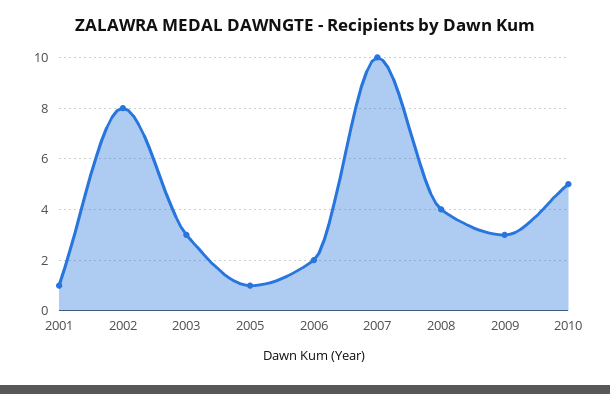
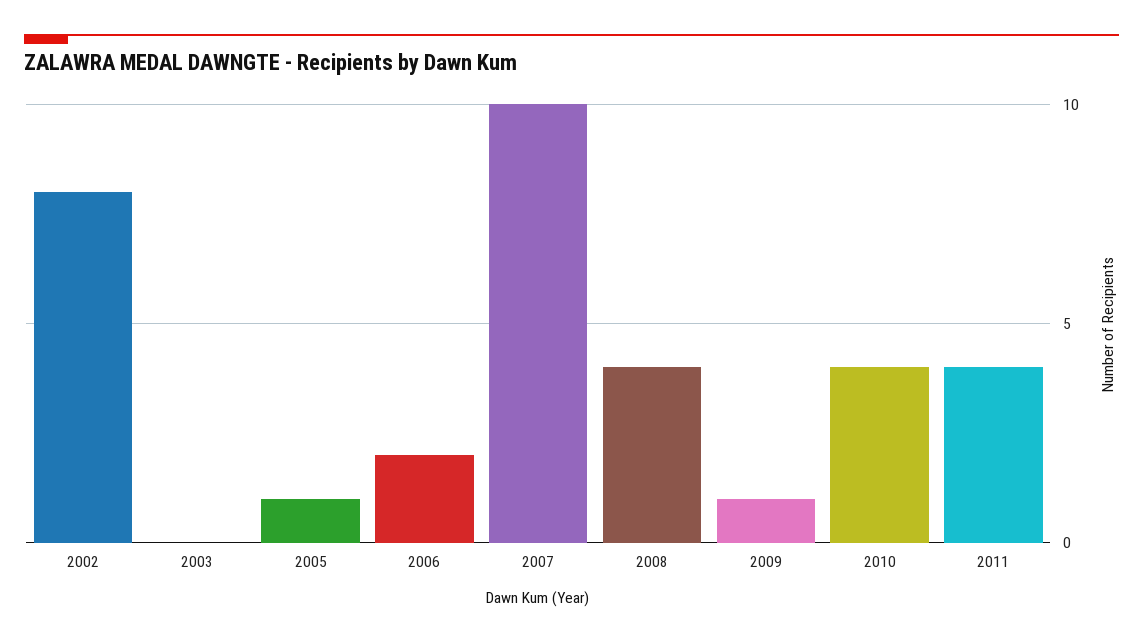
2001: 1 -> none
2003: 3 -> 0
2009: 3 -> 1
2010: 5 -> 4
2011: none -> 4

